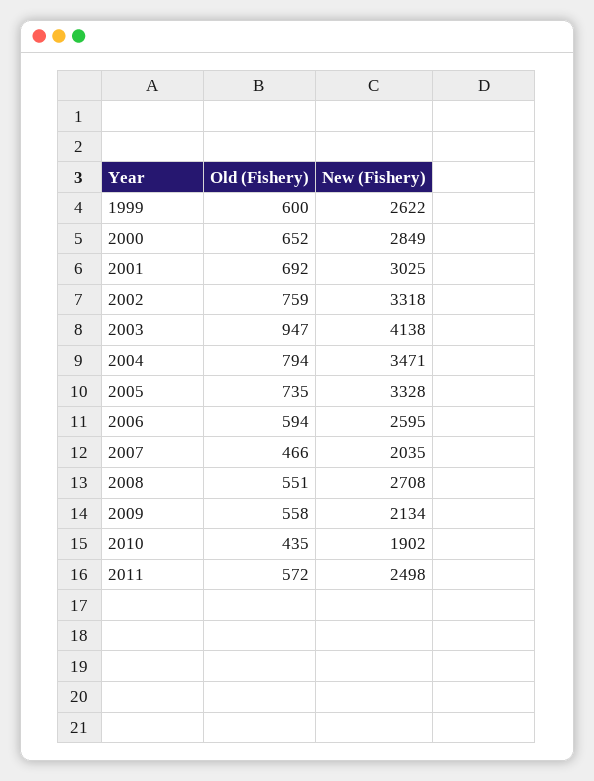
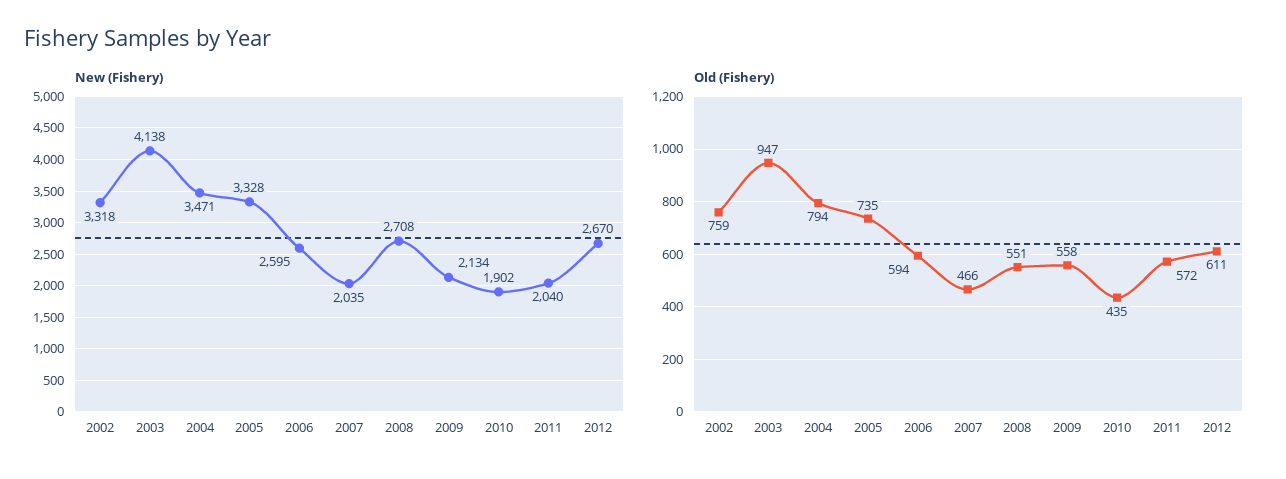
Old (Fishery), 1999: 600 -> none
New (Fishery), 1999: 2622 -> none
Old (Fishery), 2000: 652 -> none
New (Fishery), 2000: 2849 -> none
Old (Fishery), 2001: 692 -> none
New (Fishery), 2001: 3025 -> none
New (Fishery), 2011: 2498 -> 2040
New (Fishery), 2012: none -> 2670
Old (Fishery), 2012: none -> 611

